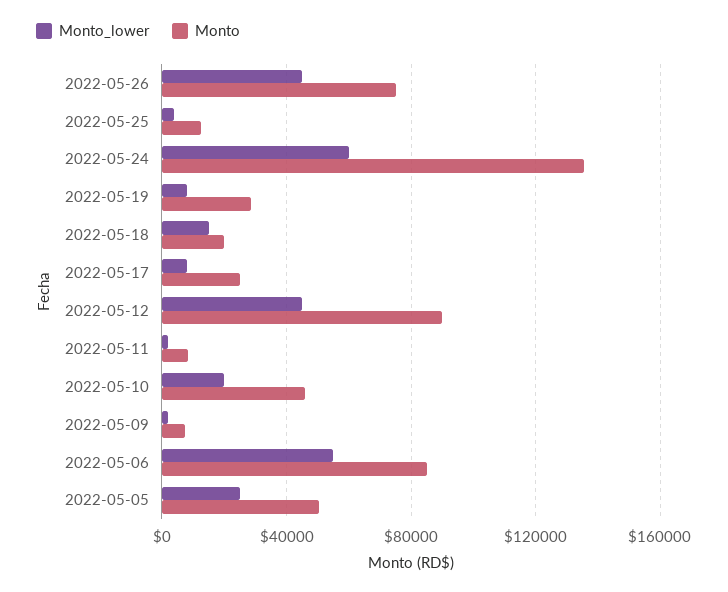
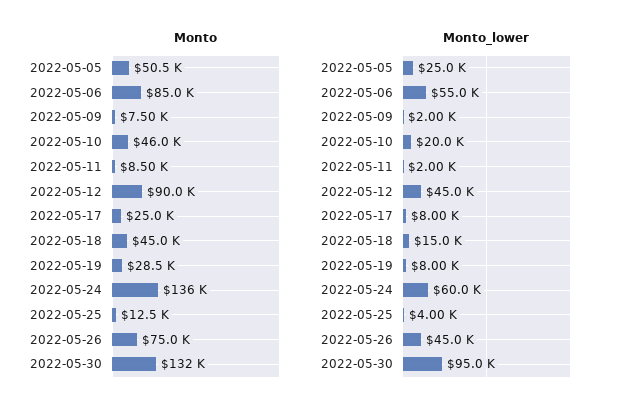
Monto, 2022-05-18: 20000 -> 45000
Monto, 2022-05-30: none -> 132000
Monto_lower, 2022-05-30: none -> 95000

